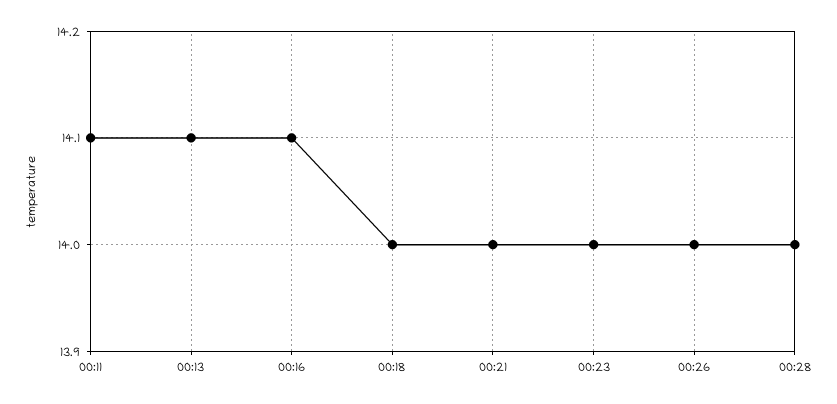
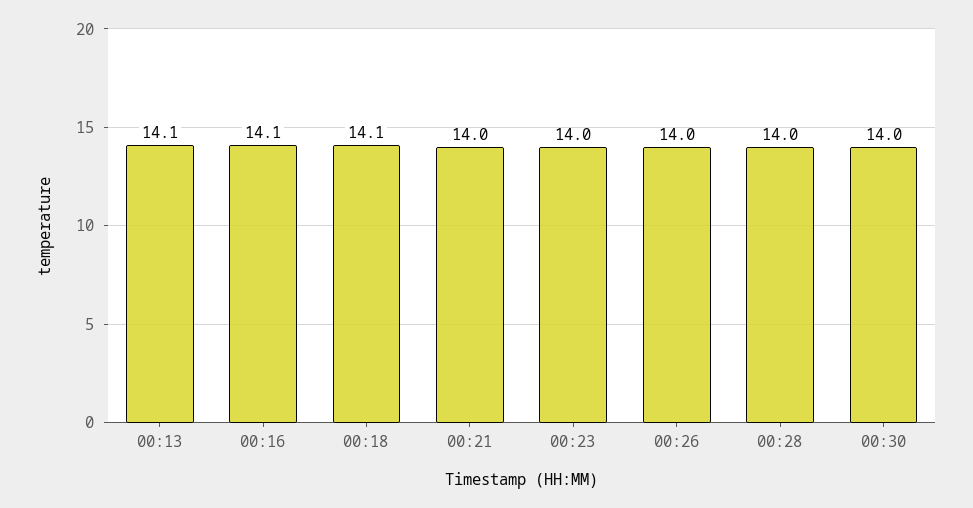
00:11: 14.1 -> none
00:18: 14 -> 14.1
00:30: none -> 14

